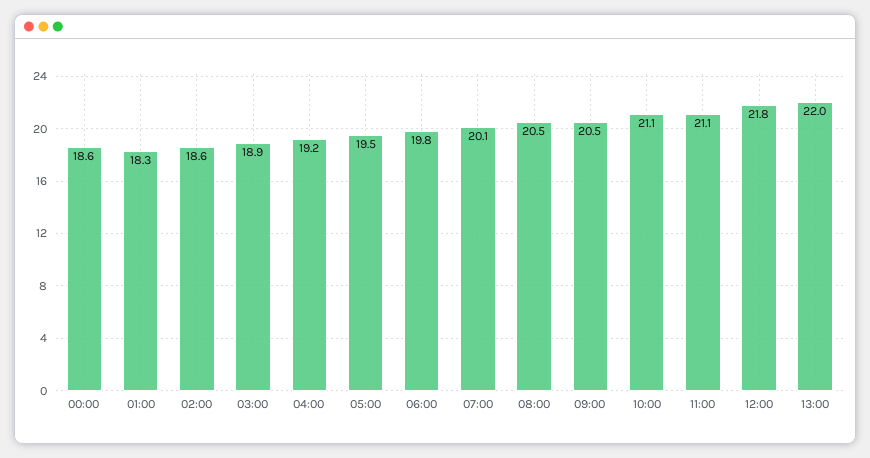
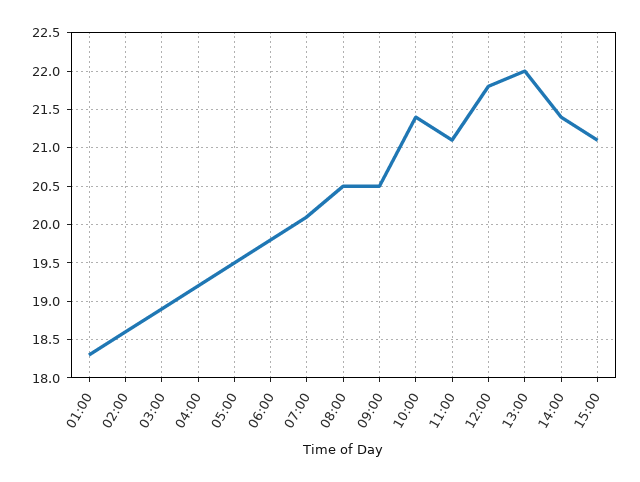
00:00: 18.6 -> none
10:00: 21.1 -> 21.4
14:00: none -> 21.4
15:00: none -> 21.1

